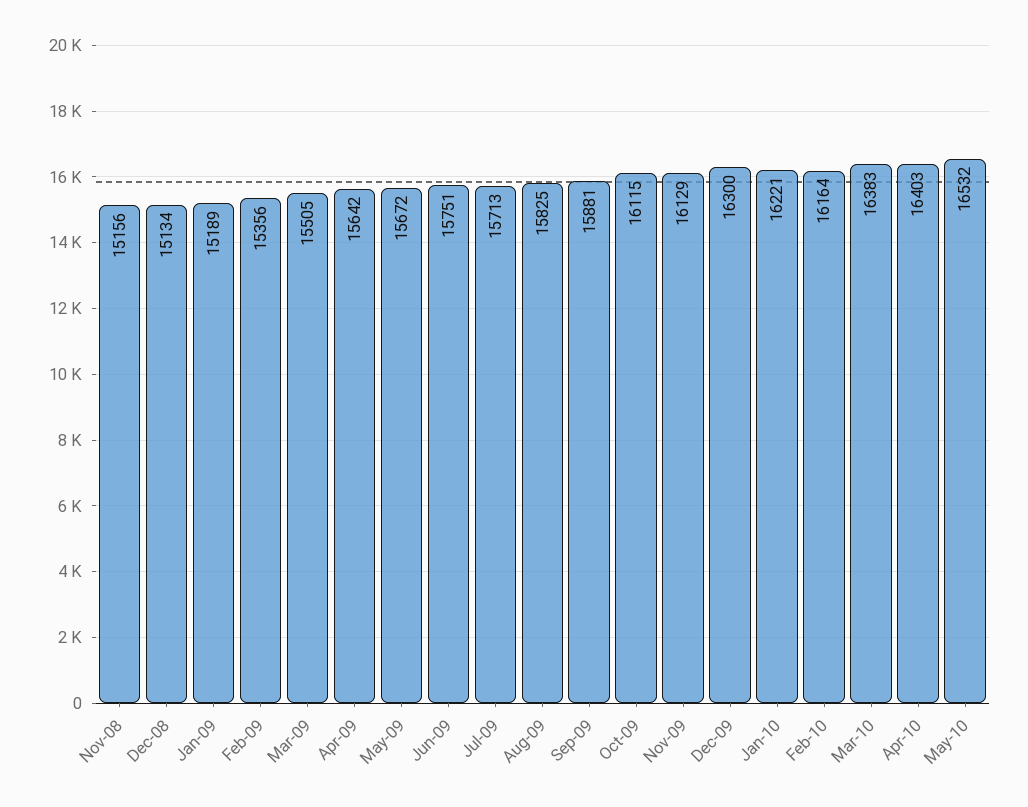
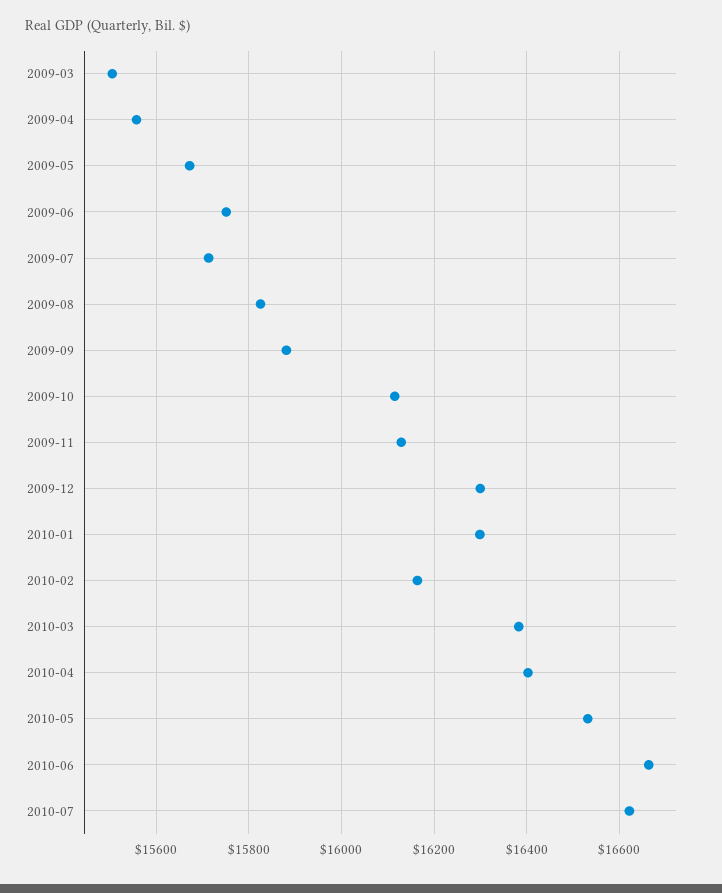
Nov-08: 15156 -> none
Dec-08: 15134 -> none
Jan-09: 15189 -> none
Feb-09: 15356 -> none
Apr-09: 15642 -> 15560
Jan-10: 16221 -> 16300
2010-06: none -> 16660
2010-07: none -> 16620

